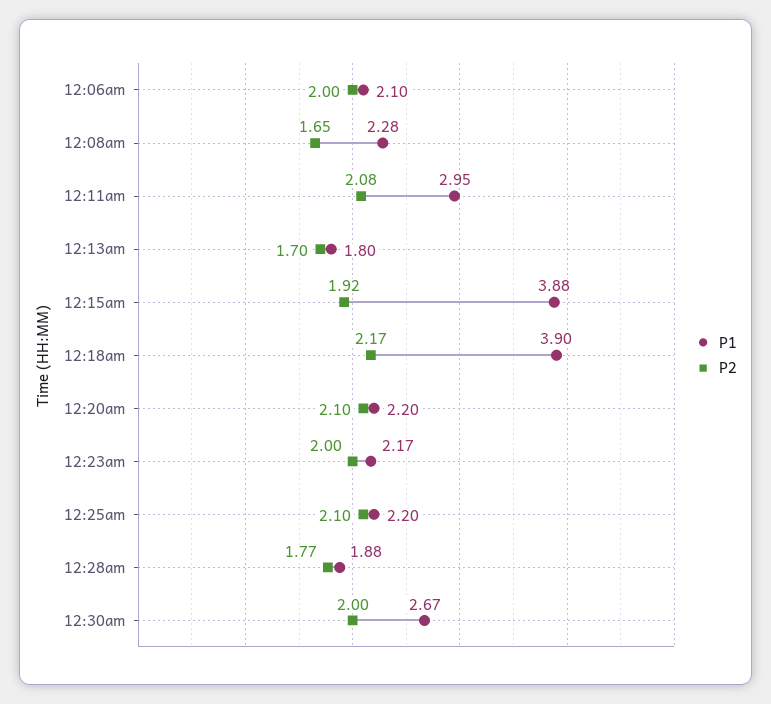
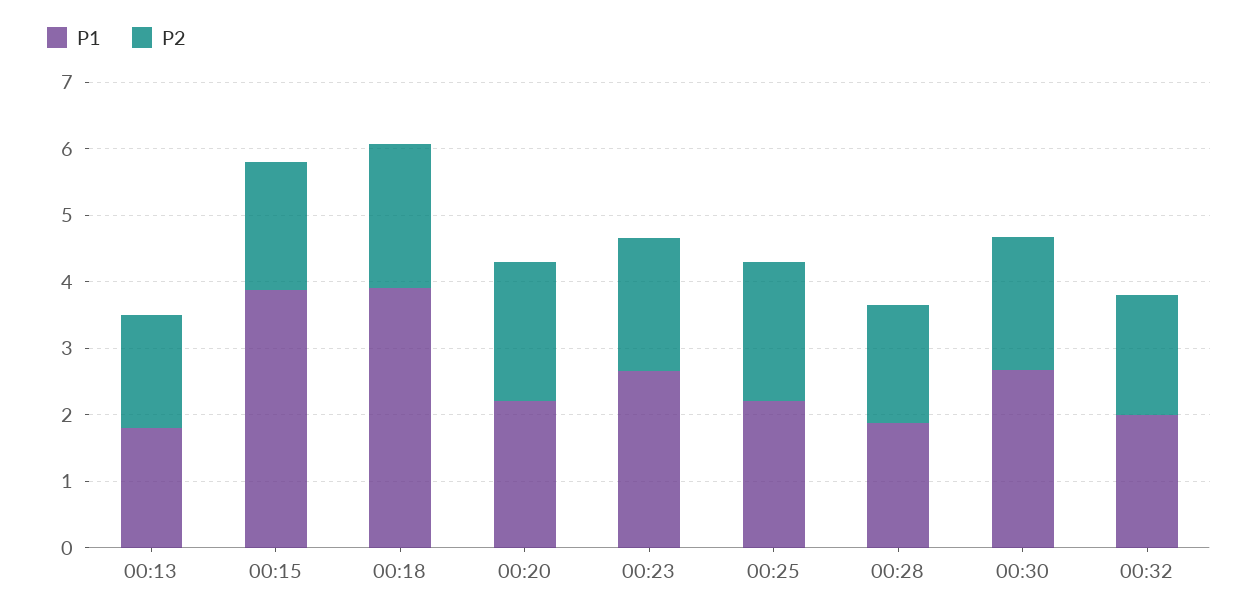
P1, 12:06am: 2.1 -> none
P2, 12:06am: 2 -> none
P1, 12:08am: 2.28 -> none
P2, 12:08am: 1.65 -> none
P1, 12:11am: 2.95 -> none
P2, 12:11am: 2.08 -> none
P1, 12:23am: 2.17 -> 2.6
P1, 00:32: none -> 2
P2, 00:32: none -> 1.8

